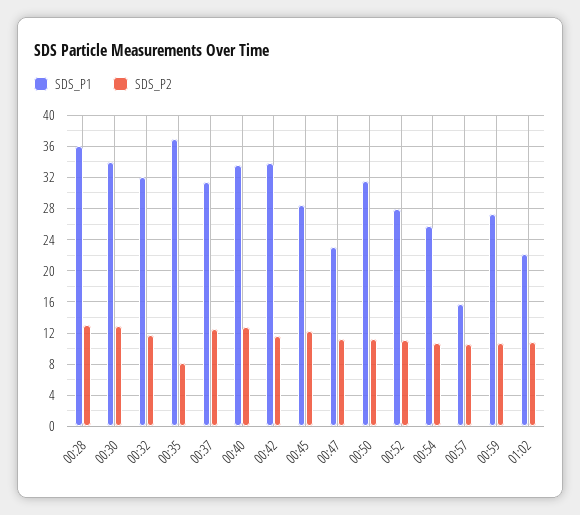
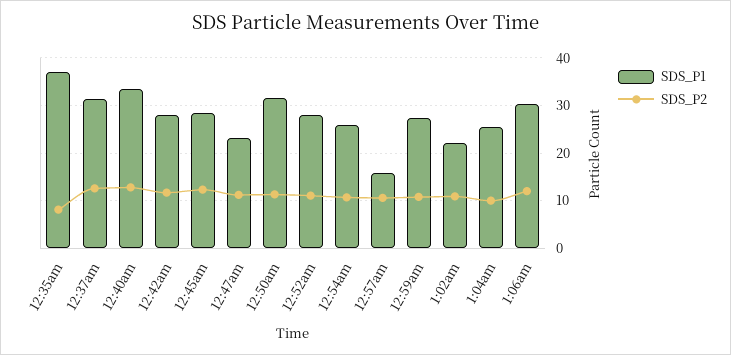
SDS_P1, 00:28: 36 -> none
SDS_P2, 00:28: 13 -> none
SDS_P1, 00:30: 34 -> none
SDS_P2, 00:30: 13 -> none
SDS_P1, 00:32: 32 -> none
SDS_P2, 00:32: 12 -> none
SDS_P1, 00:42: 34 -> 28
SDS_P1, 1:04am: none -> 26
SDS_P2, 1:04am: none -> 10
SDS_P1, 1:06am: none -> 30
SDS_P2, 1:06am: none -> 12

